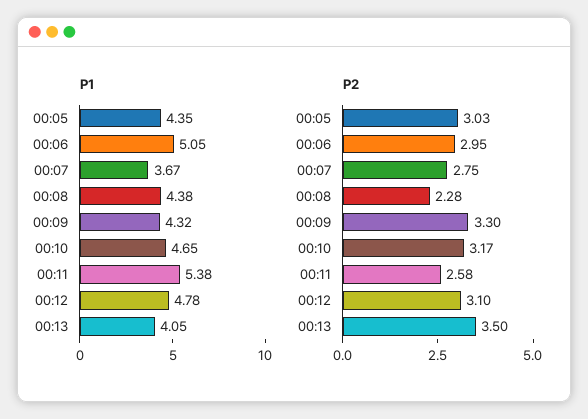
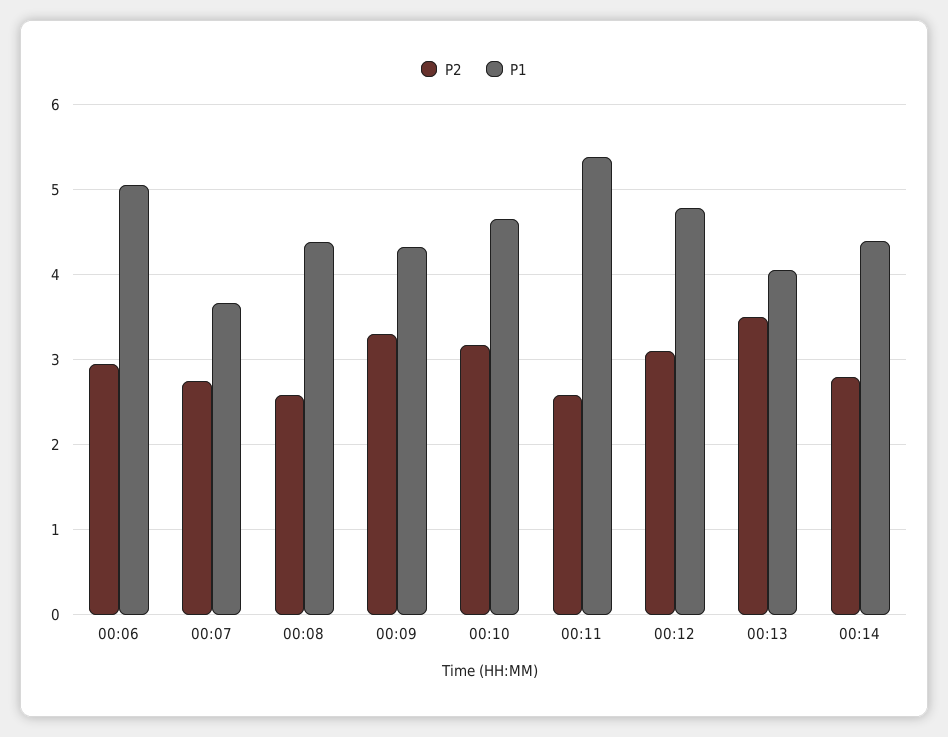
P1, 00:05: 4.35 -> none
P2, 00:05: 3.03 -> none
P2, 00:08: 2.28 -> 2.6
P2, 00:14: none -> 2.8
P1, 00:14: none -> 4.4

